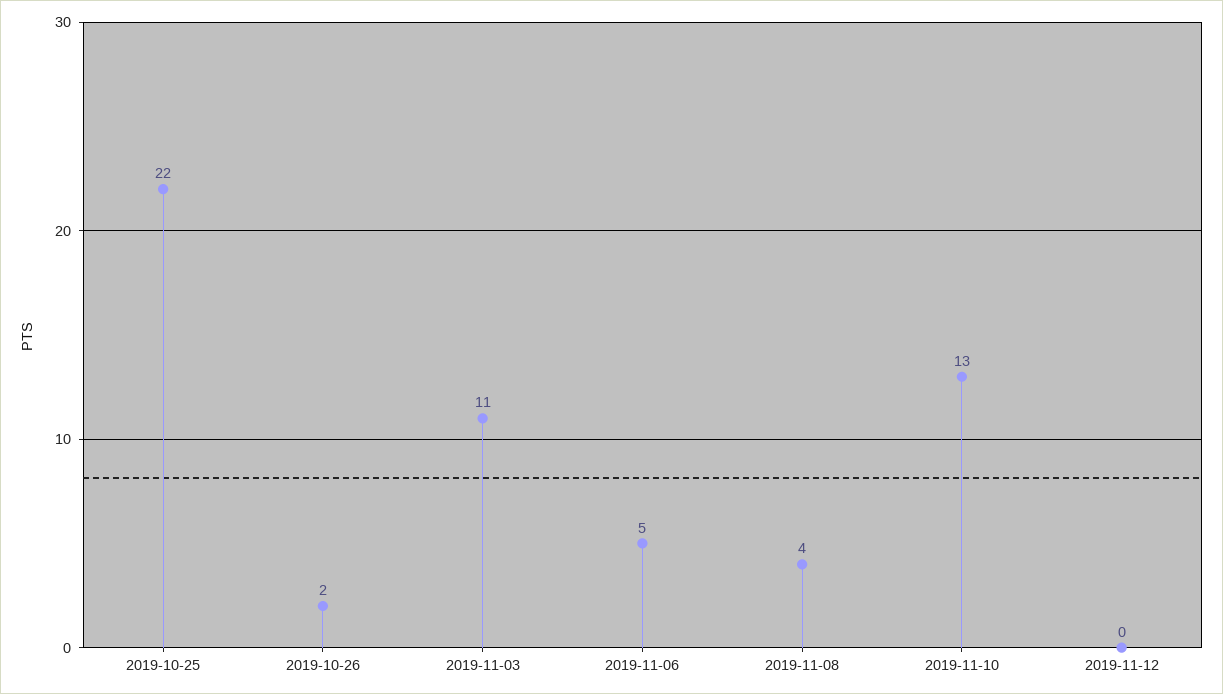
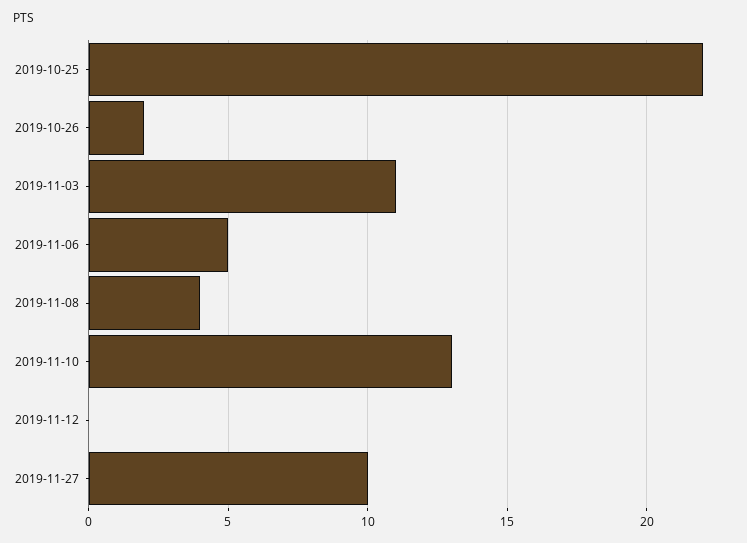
2019-11-27: none -> 10

